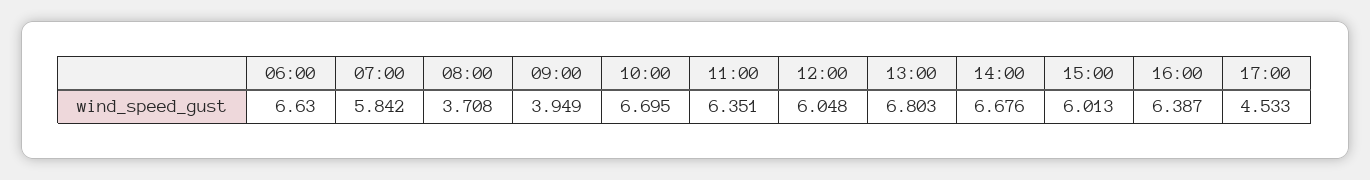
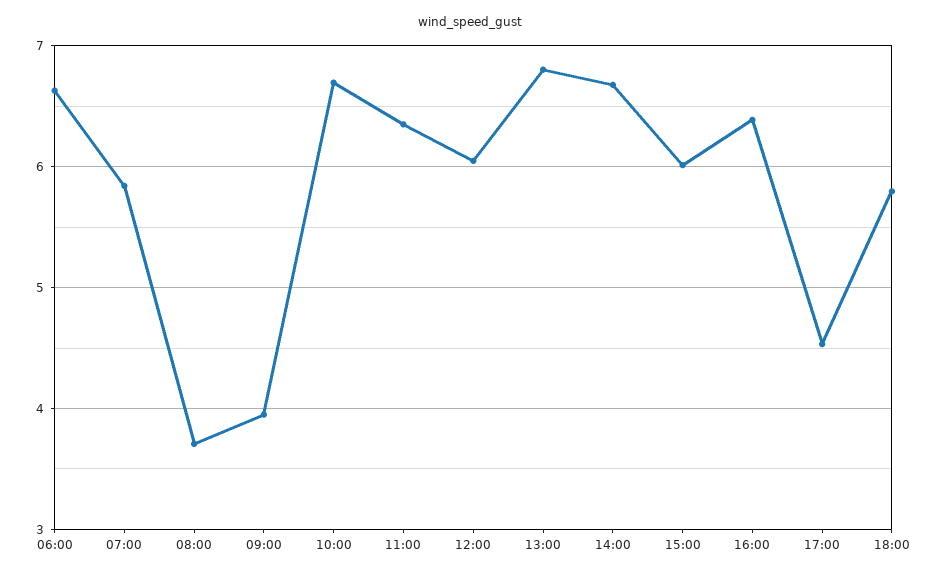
18:00: none -> 5.8

